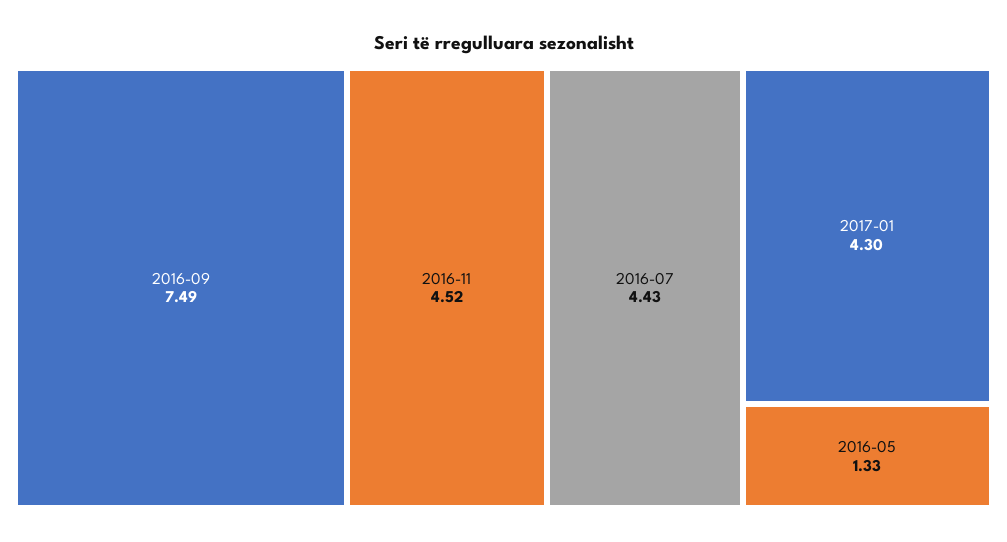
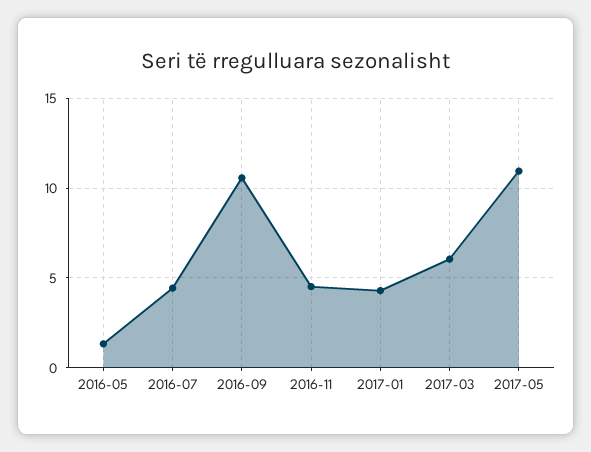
2016-09: 7.49 -> 10.5
2017-03: none -> 6
2017-05: none -> 11

